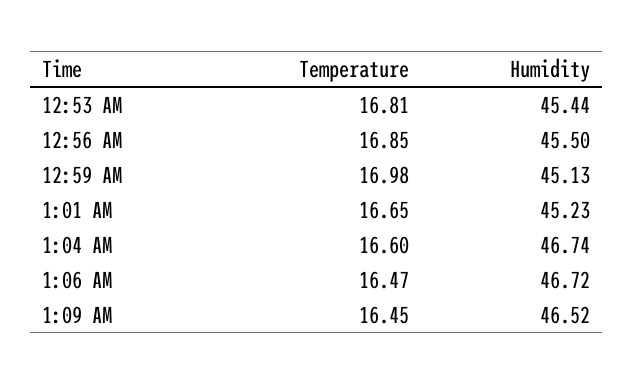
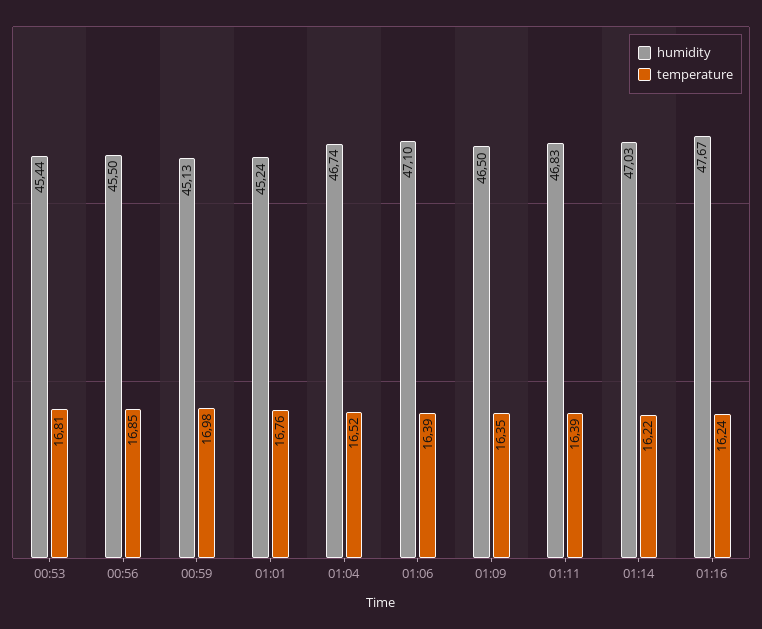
Temperature, 1:01 AM: 16.65 -> 16.76
Humidity, 1:01 AM: 45.23 -> 45.24
Temperature, 1:04 AM: 16.6 -> 16.52
Temperature, 1:06 AM: 16.47 -> 16.39
Humidity, 1:06 AM: 46.72 -> 47.1
Temperature, 1:09 AM: 16.45 -> 16.35
Humidity, 1:09 AM: 46.52 -> 46.5
Humidity, 01:11: none -> 46.83
Temperature, 01:11: none -> 16.39
Humidity, 01:14: none -> 47.03
Temperature, 01:14: none -> 16.22
Humidity, 01:16: none -> 47.67
Temperature, 01:16: none -> 16.24

